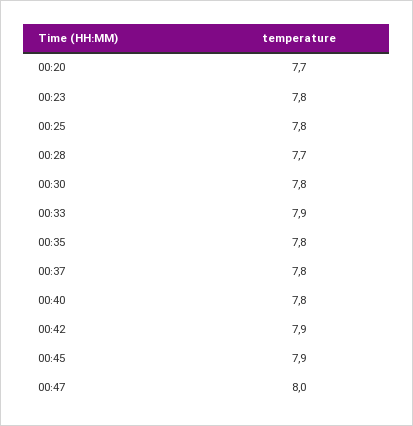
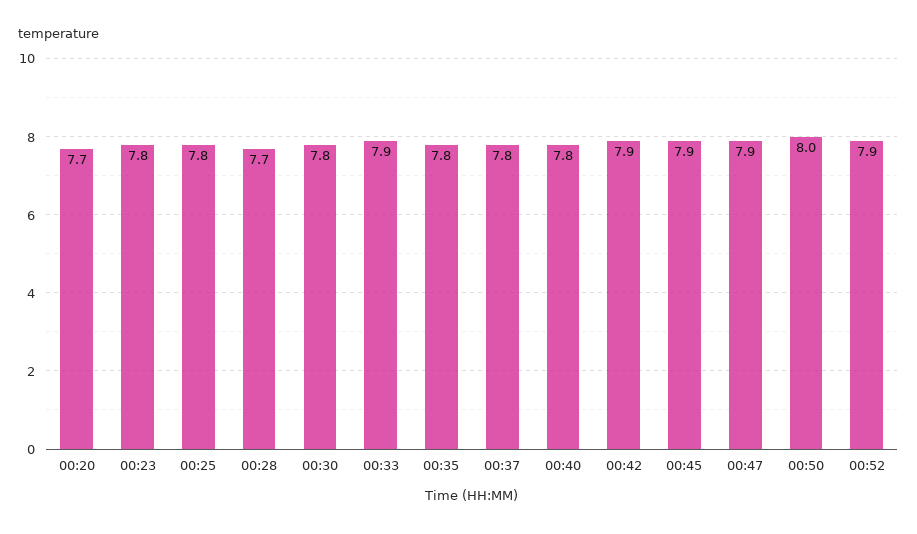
00:47: 8 -> 7.9
00:50: none -> 8
00:52: none -> 7.9

